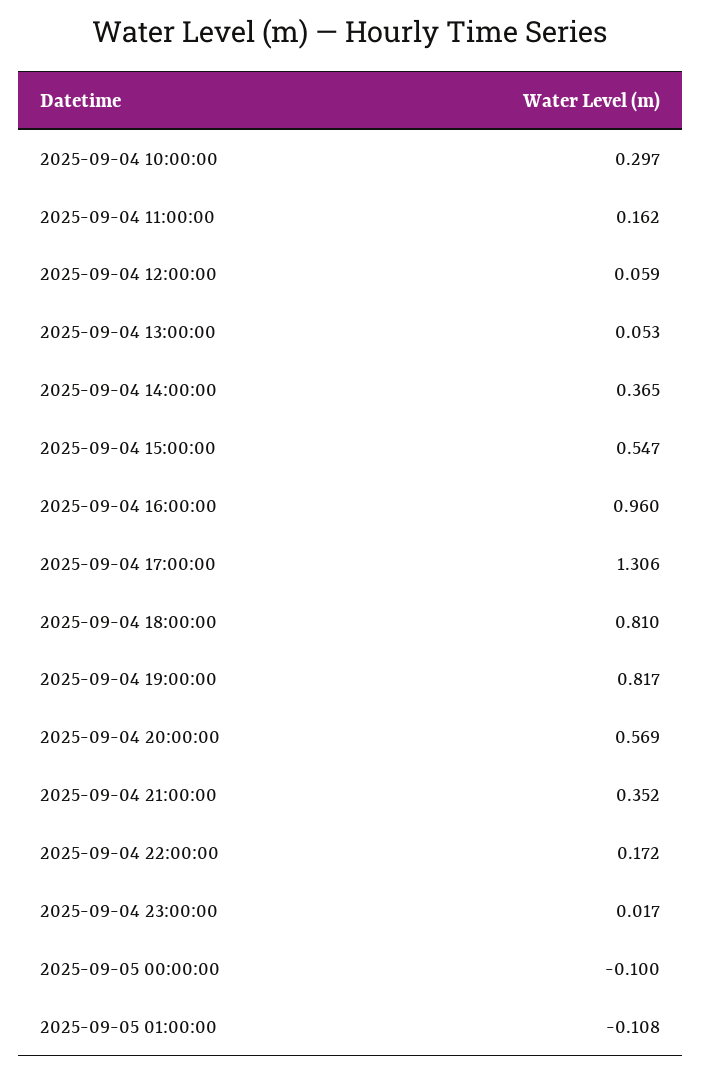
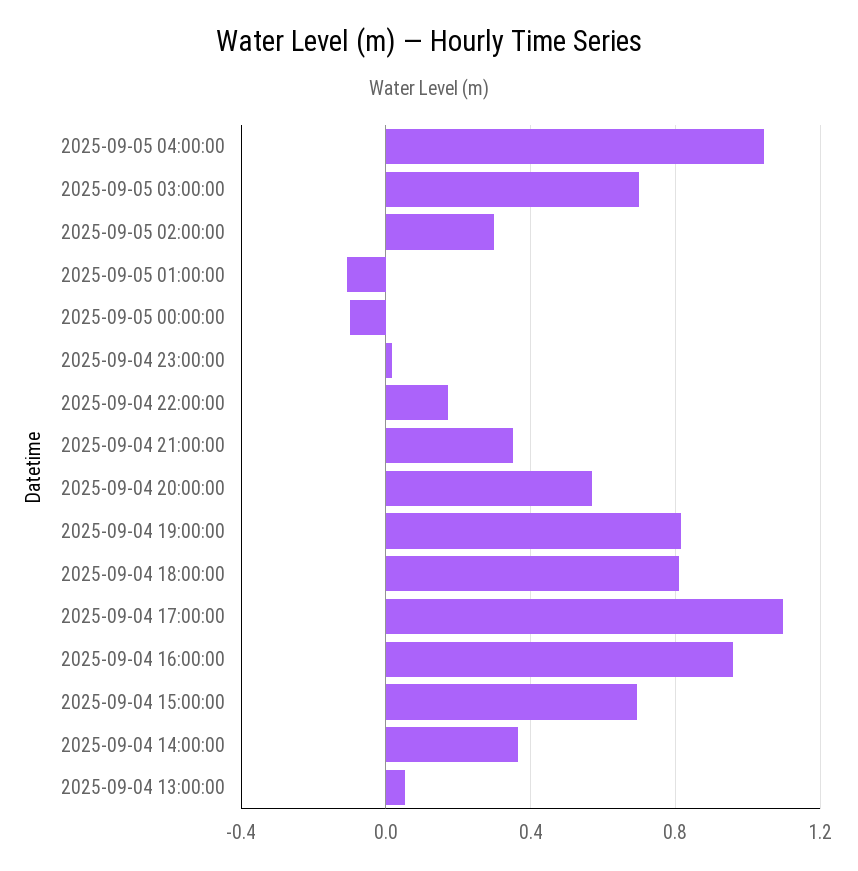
2025-09-04 10:00:00: 0.297 -> none
2025-09-04 11:00:00: 0.162 -> none
2025-09-04 12:00:00: 0.059 -> none
2025-09-04 15:00:00: 0.547 -> 0.7
2025-09-04 17:00:00: 1.306 -> 1.1
2025-09-05 04:00:00: none -> 1.05
2025-09-05 03:00:00: none -> 0.7
2025-09-05 02:00:00: none -> 0.3

